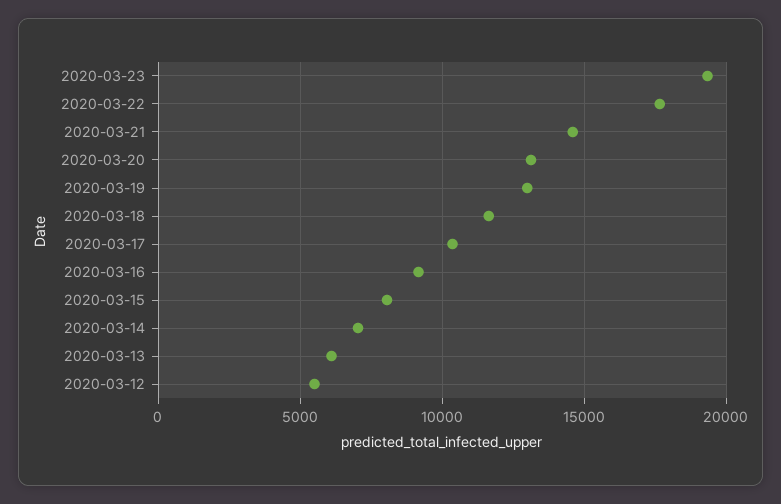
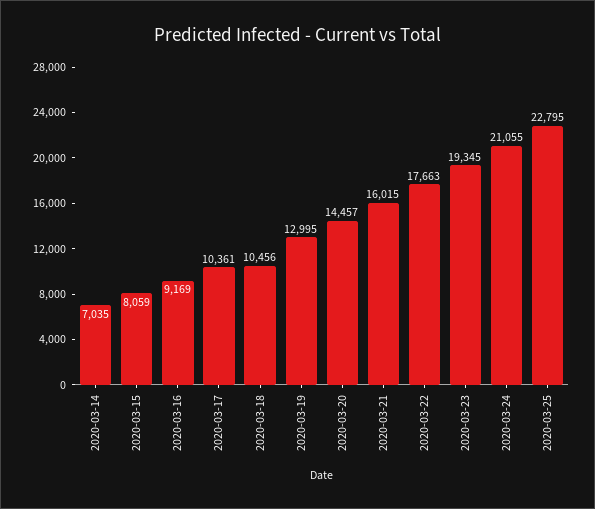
2020-03-21: 14500 -> 16015
2020-03-20: 13000 -> 14457
2020-03-18: 11500 -> 10456
2020-03-13: 6000 -> none
2020-03-12: 5500 -> none
2020-03-24: none -> 21055
2020-03-25: none -> 22795

